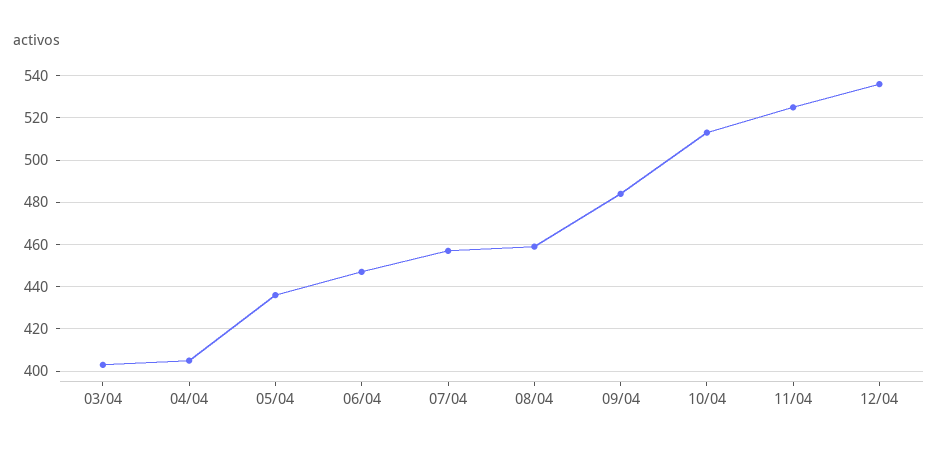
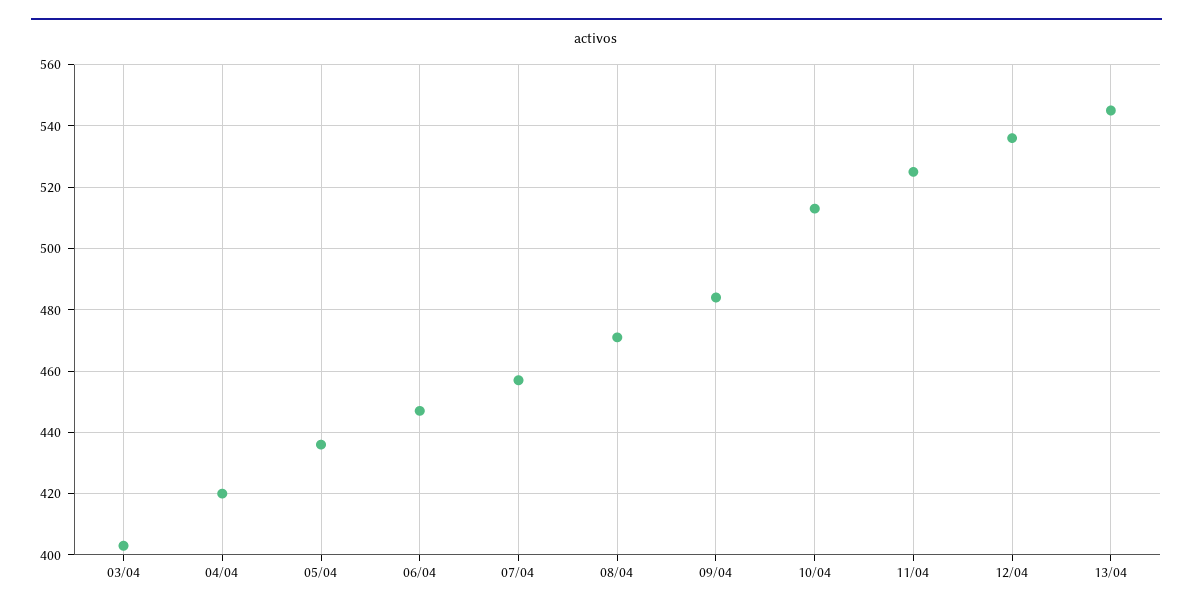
04/04: 405 -> 420
08/04: 460 -> 470
13/04: none -> 545

